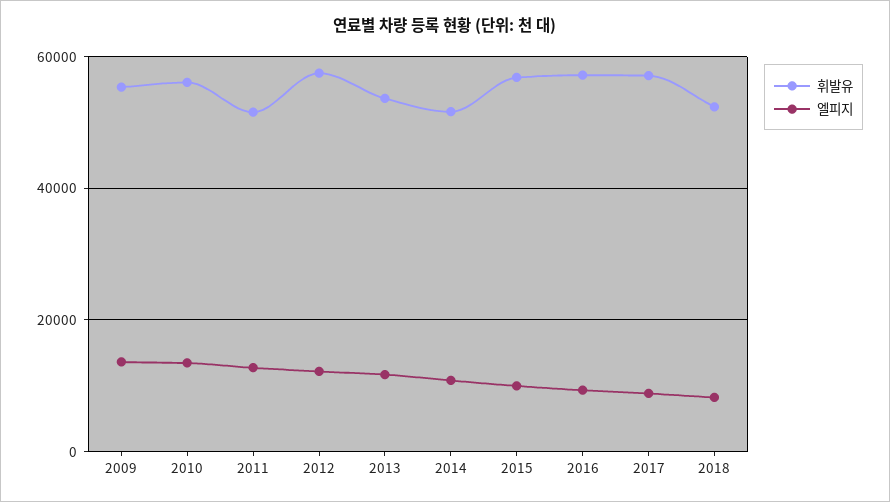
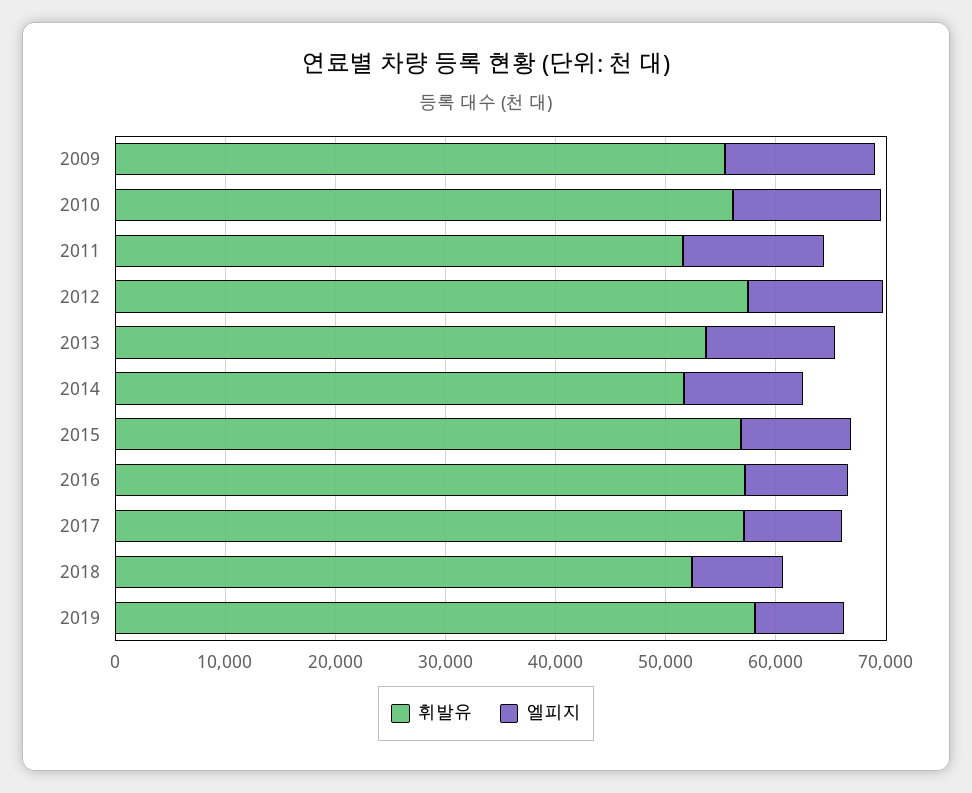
휘발유, 2019: none -> 58000
엘피지, 2019: none -> 8000

